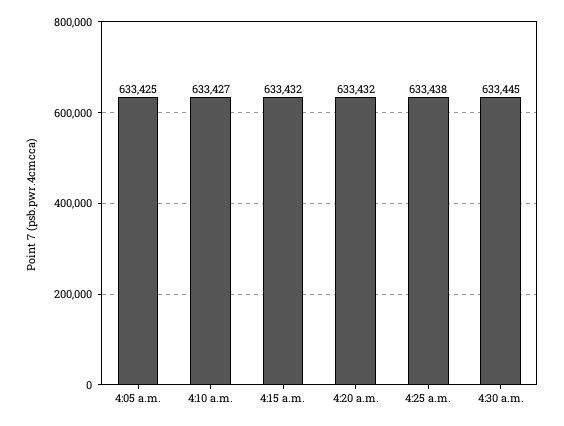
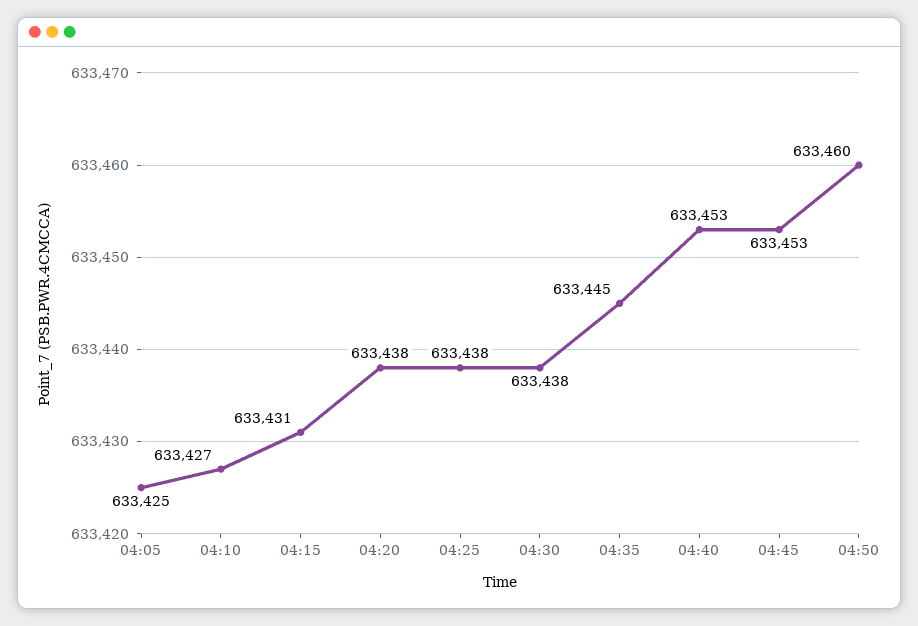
4:15 a.m.: 633432 -> 633431
4:20 a.m.: 633432 -> 633438
4:30 a.m.: 633445 -> 633438
04:35: none -> 633445
04:40: none -> 633453
04:45: none -> 633453
04:50: none -> 633460

